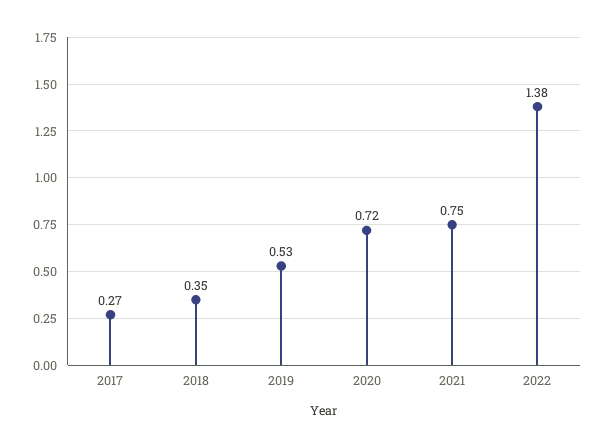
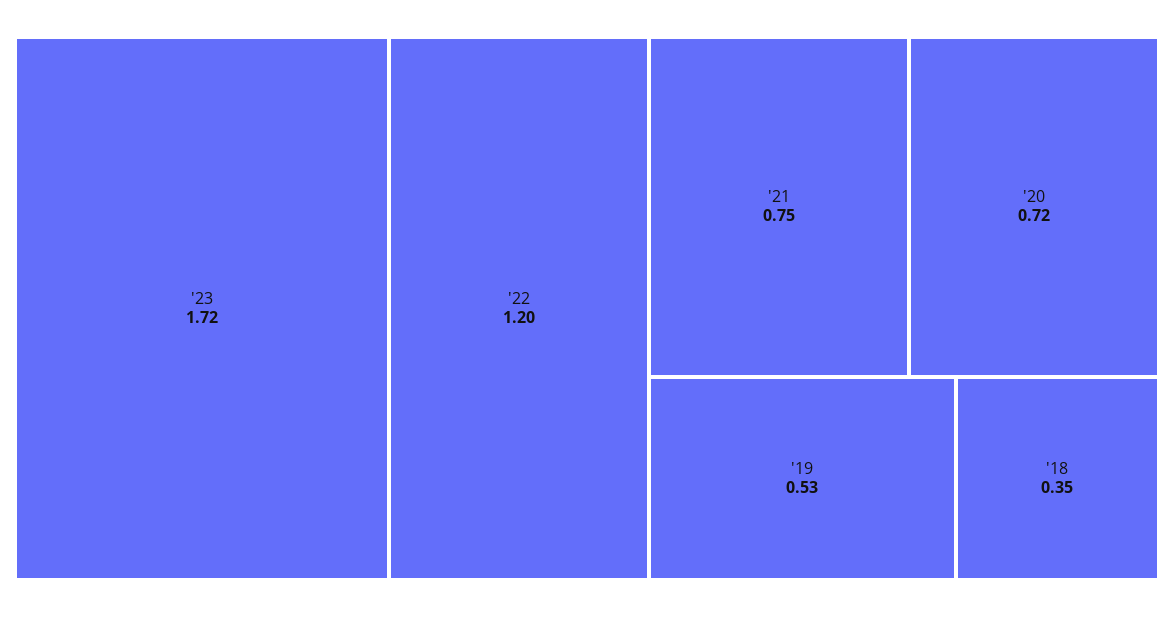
2017: 0.27 -> none
2022: 1.38 -> 1.2
'23: none -> 1.72

